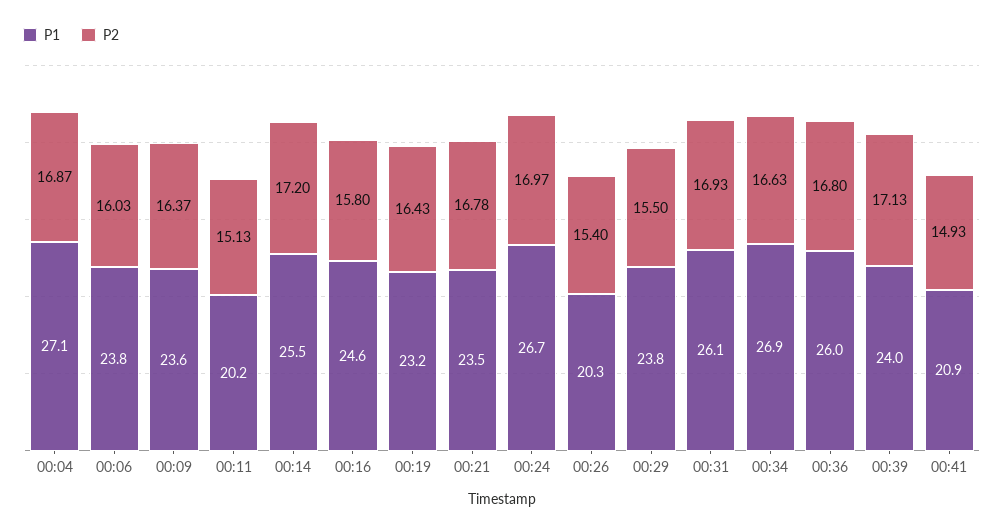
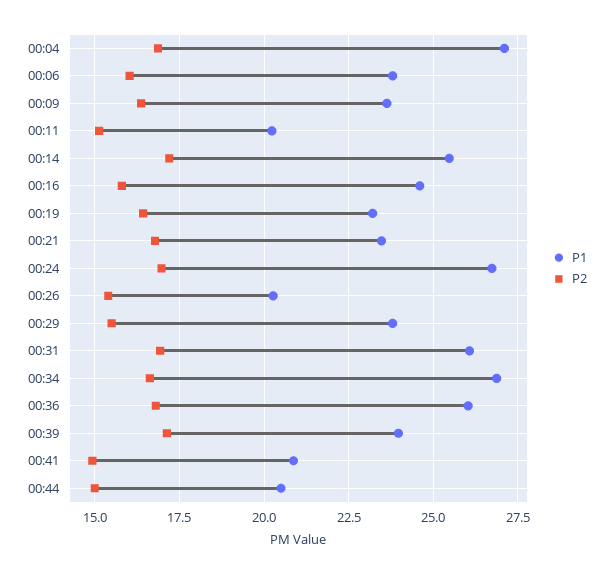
P1, 00:44: none -> 20.5
P2, 00:44: none -> 15

